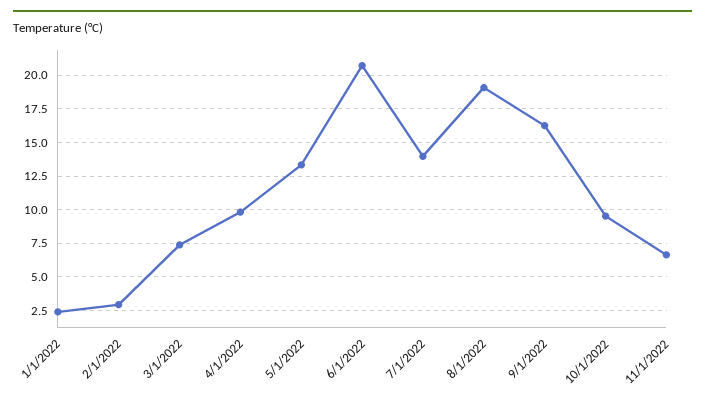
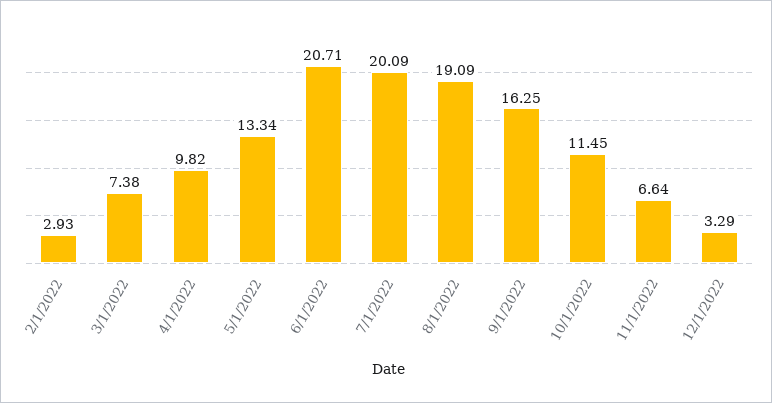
1/1/2022: 2.5 -> none
7/1/2022: 14 -> 20.09
10/1/2022: 9.5 -> 11.45
12/1/2022: none -> 3.29

